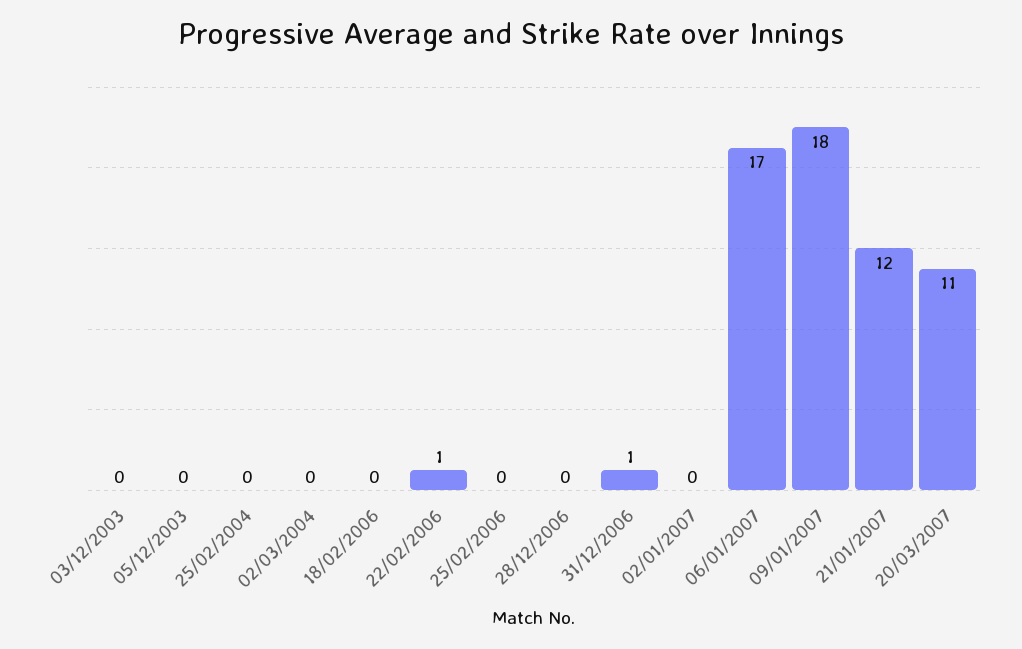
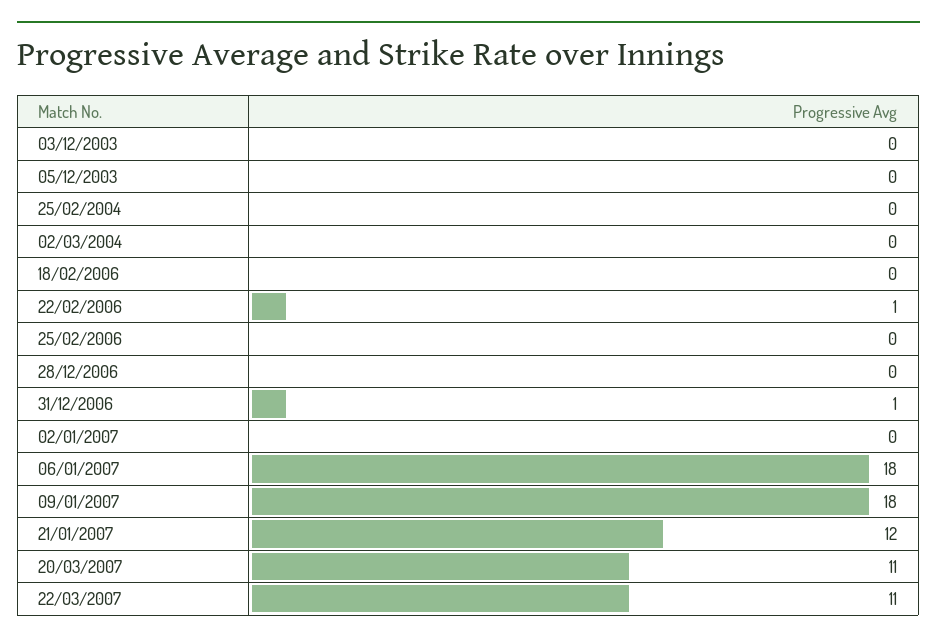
06/01/2007: 17 -> 18
22/03/2007: none -> 11

